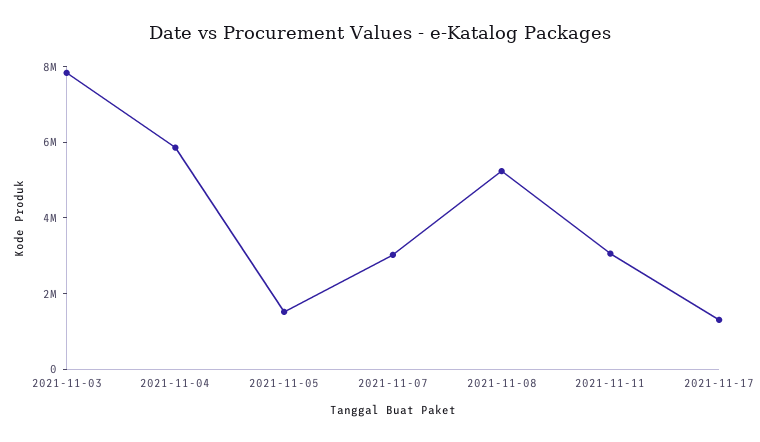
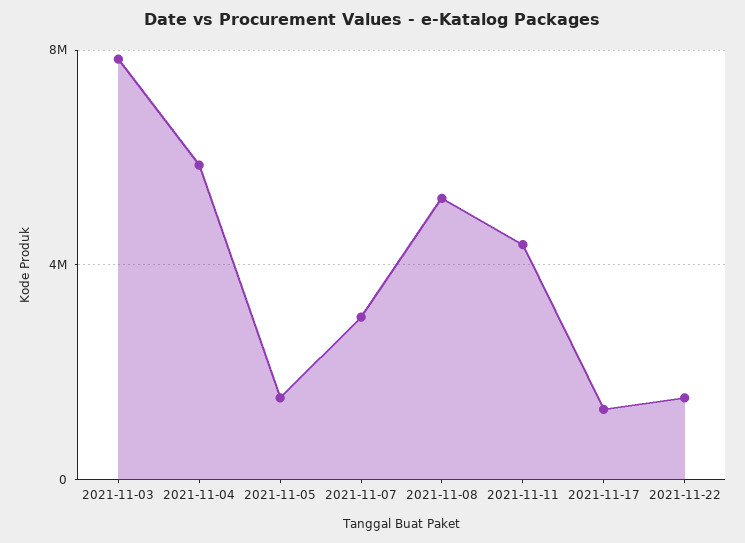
2021-11-11: 3000000 -> 4500000
2021-11-22: none -> 1500000

